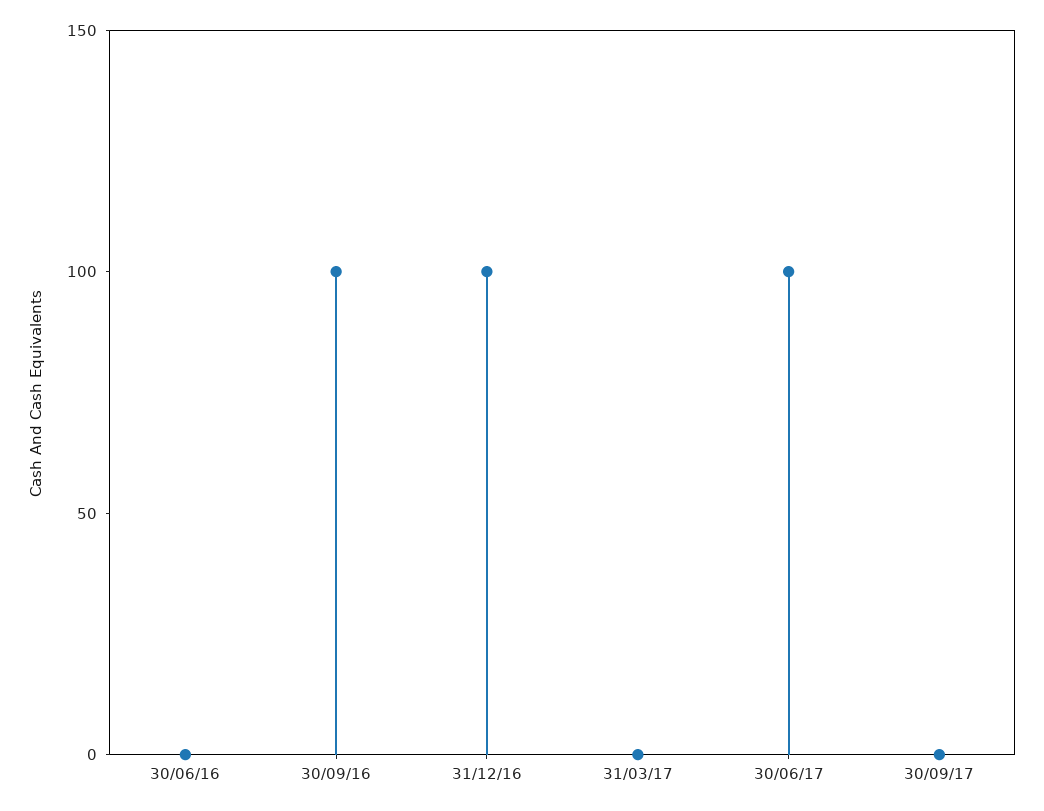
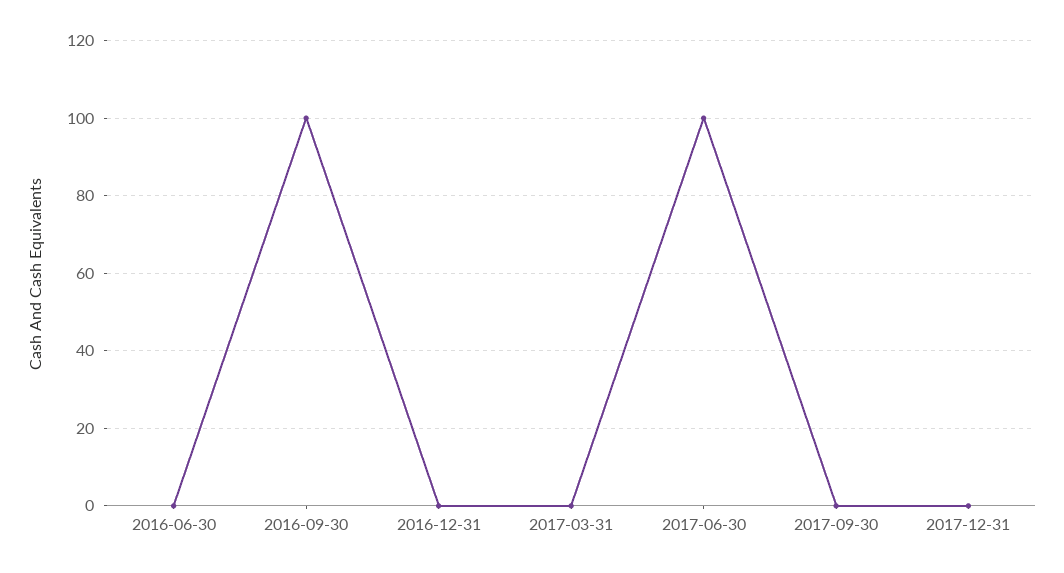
31/12/16: 100 -> 0
2017-12-31: none -> 0

